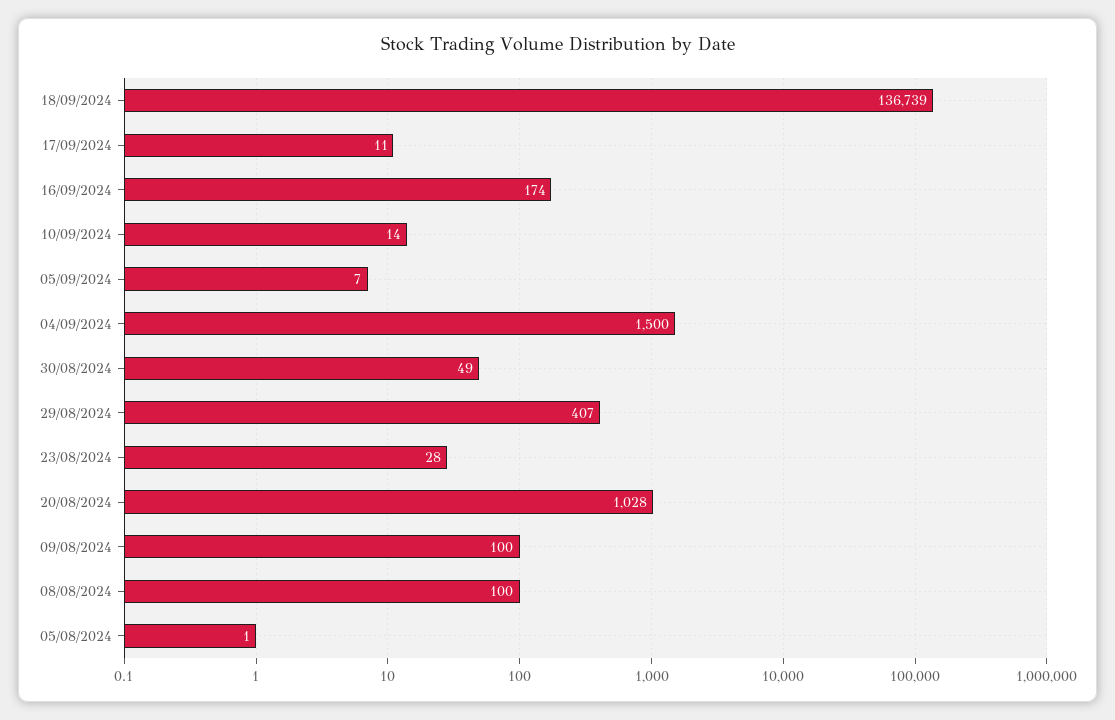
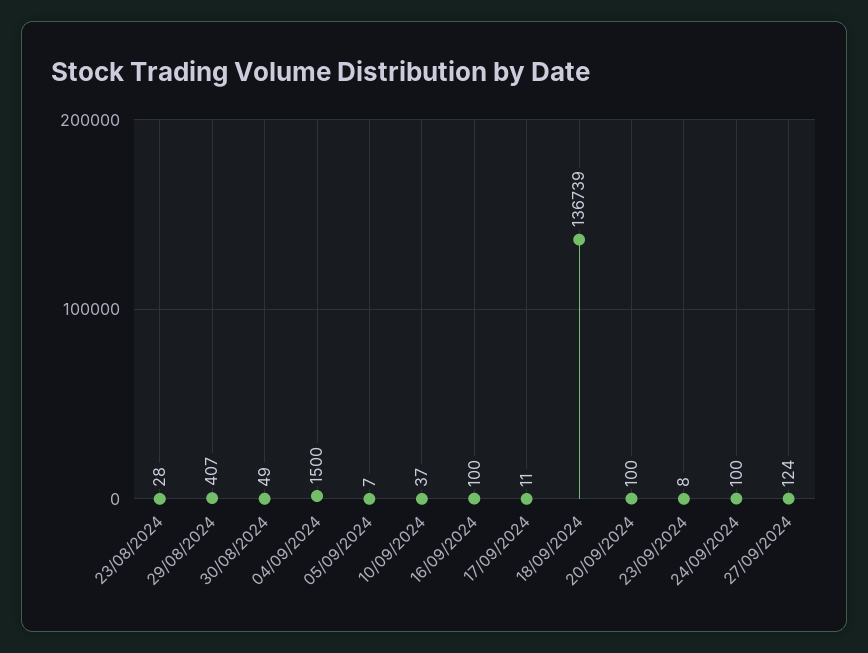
16/09/2024: 174 -> 100
10/09/2024: 14 -> 37
20/08/2024: 1028 -> none
09/08/2024: 100 -> none
08/08/2024: 100 -> none
05/08/2024: 1 -> none
20/09/2024: none -> 100
23/09/2024: none -> 8
24/09/2024: none -> 100
27/09/2024: none -> 124

